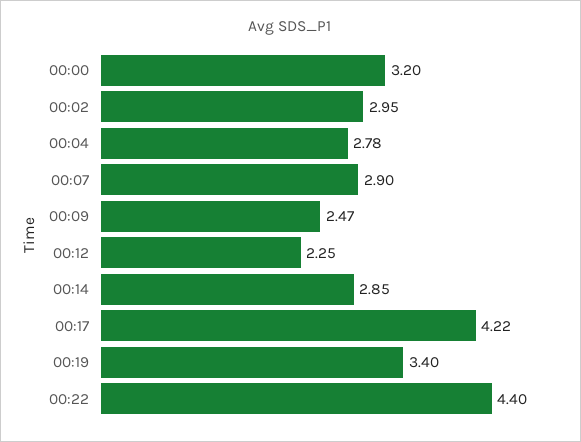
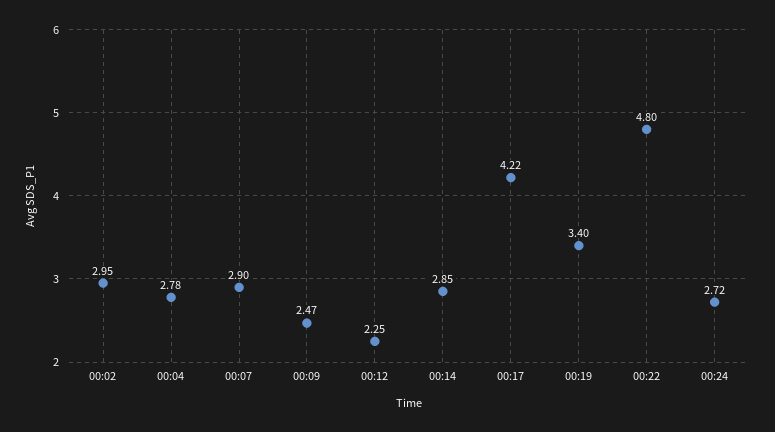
00:00: 3.2 -> none
00:22: 4.4 -> 4.8
00:24: none -> 2.72

